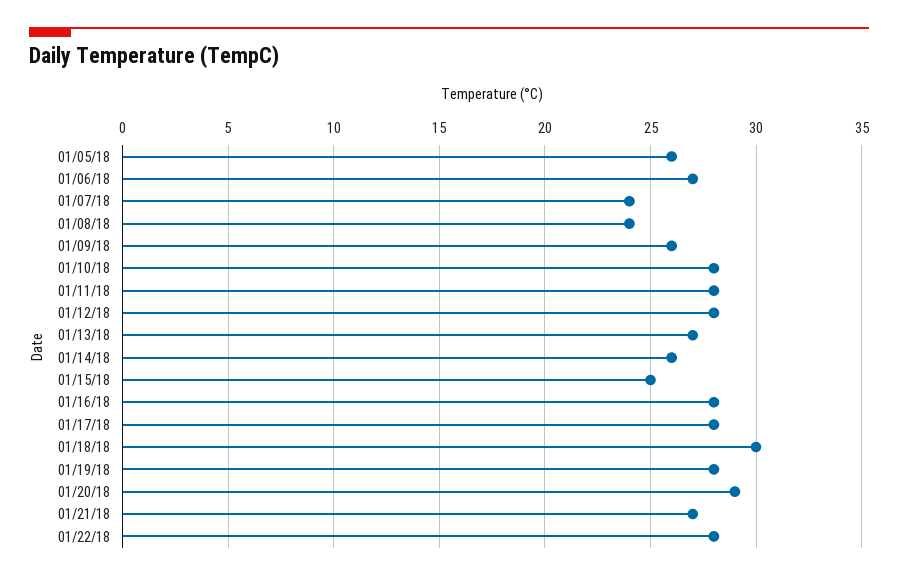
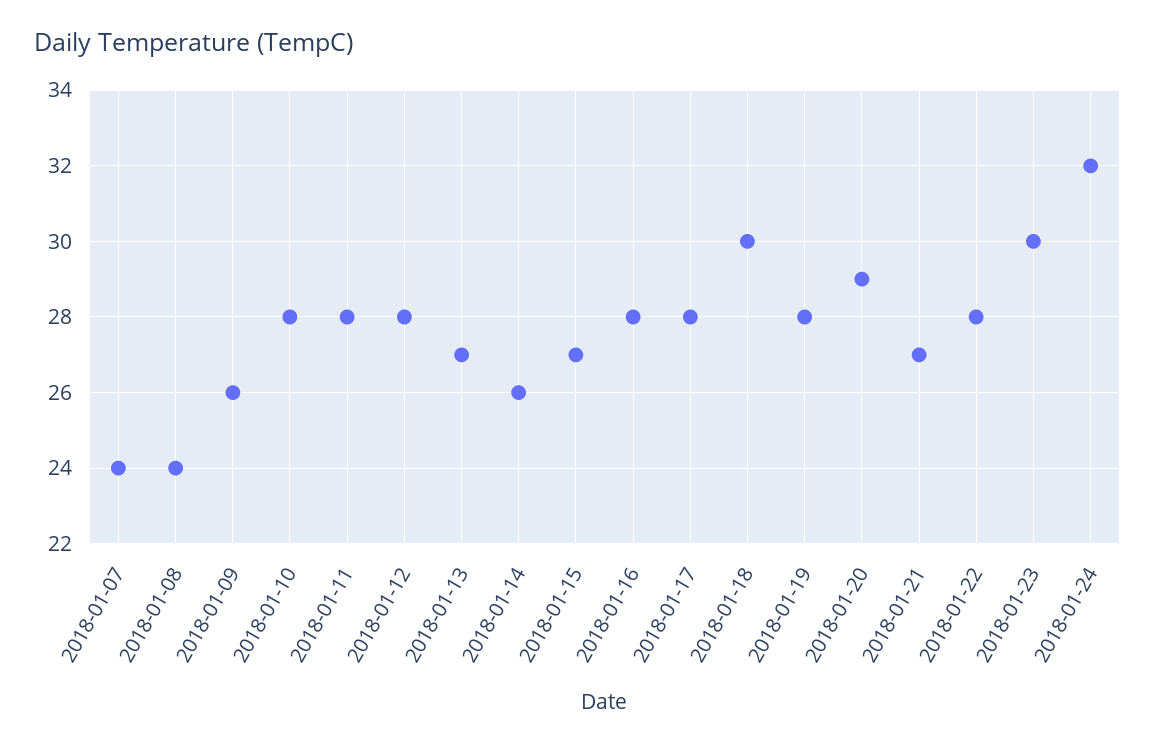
01/05/18: 26 -> none
01/06/18: 27 -> none
01/15/18: 25 -> 27
2018-01-23: none -> 30
2018-01-24: none -> 32

